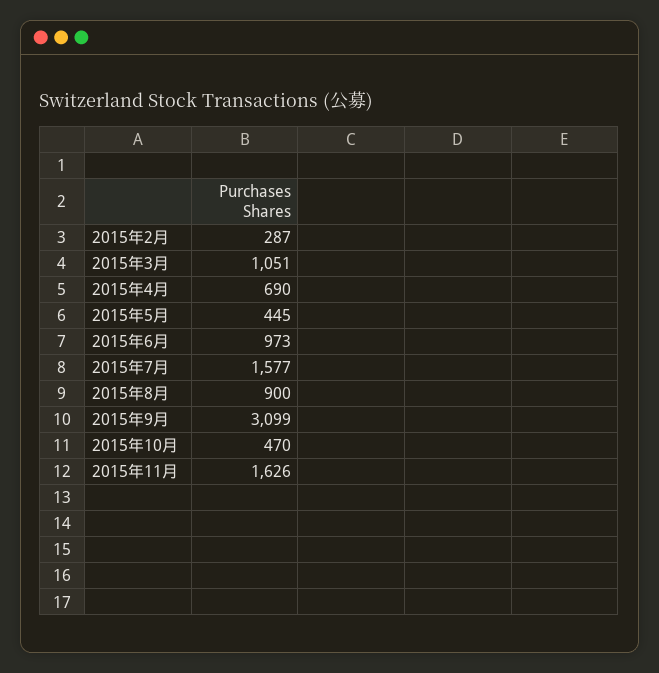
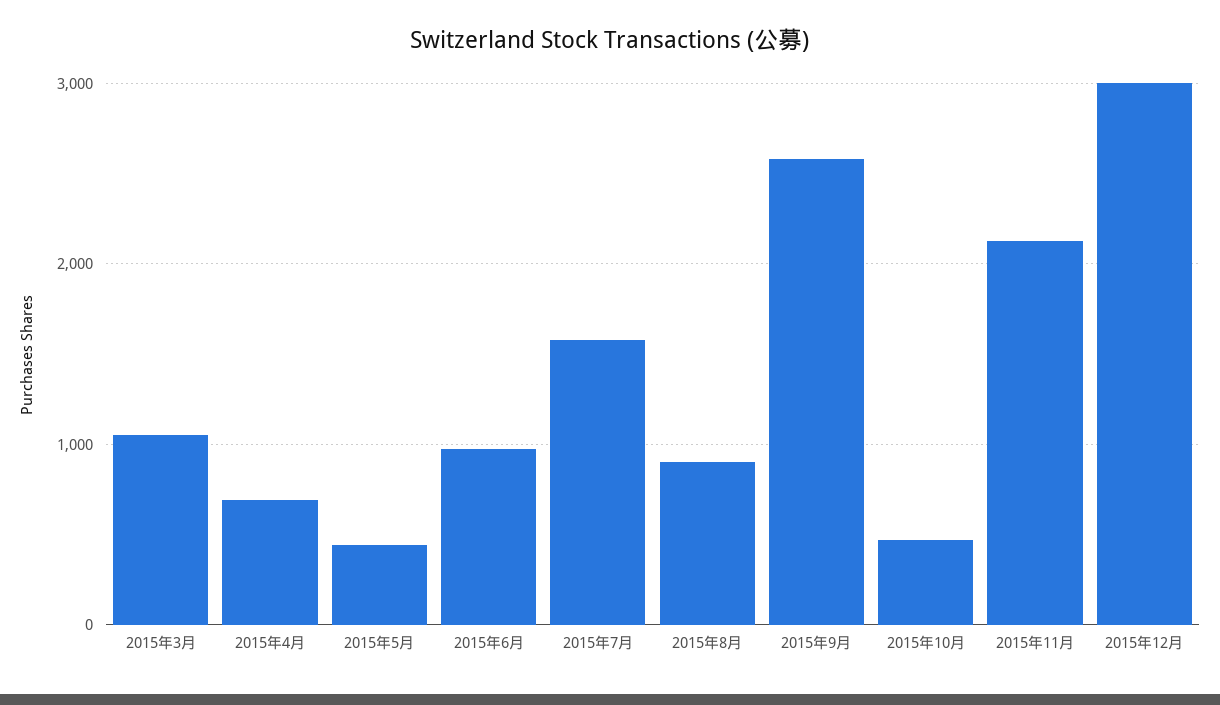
2015年2月: 287 -> none
2015年9月: 3099 -> 2600
2015年11月: 1626 -> 2100
2015年12月: none -> 3000

